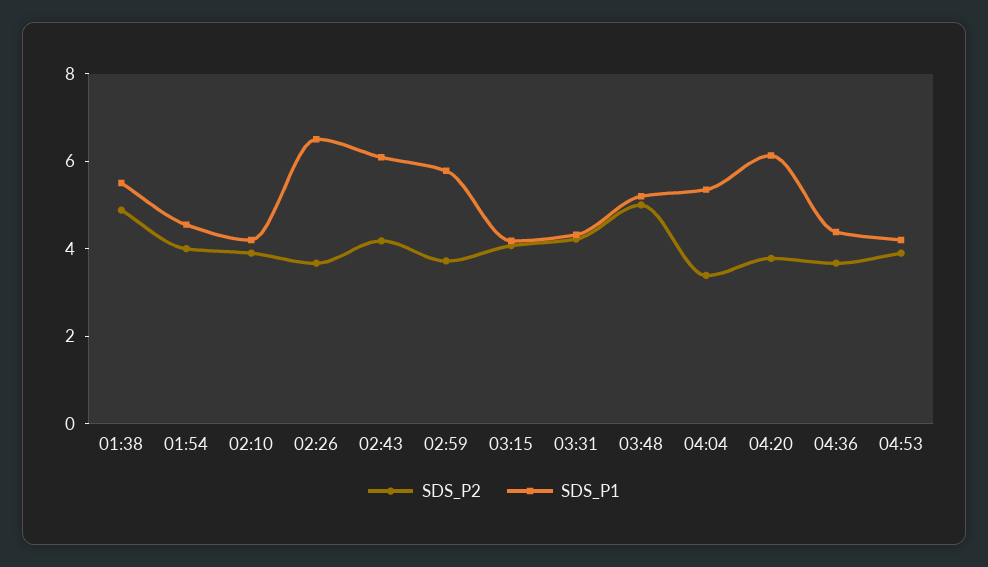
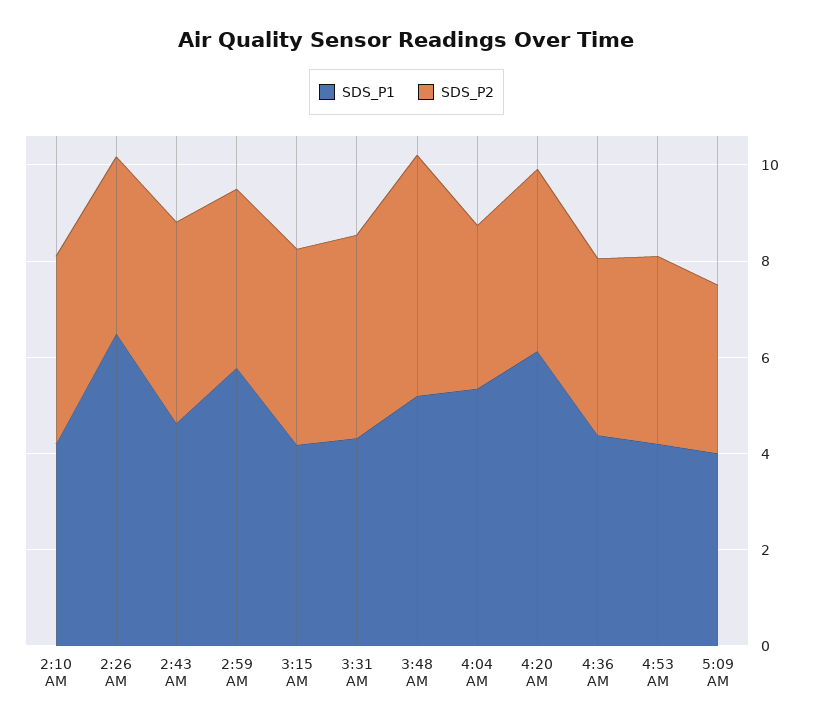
SDS_P2, 01:38: 5 -> none
SDS_P1, 01:38: 5.5 -> none
SDS_P2, 01:54: 4 -> none
SDS_P1, 01:54: 4.5 -> none
SDS_P1, 02:43: 6 -> 4.5
SDS_P1, 5:09 AM: none -> 4
SDS_P2, 5:09 AM: none -> 3.5

